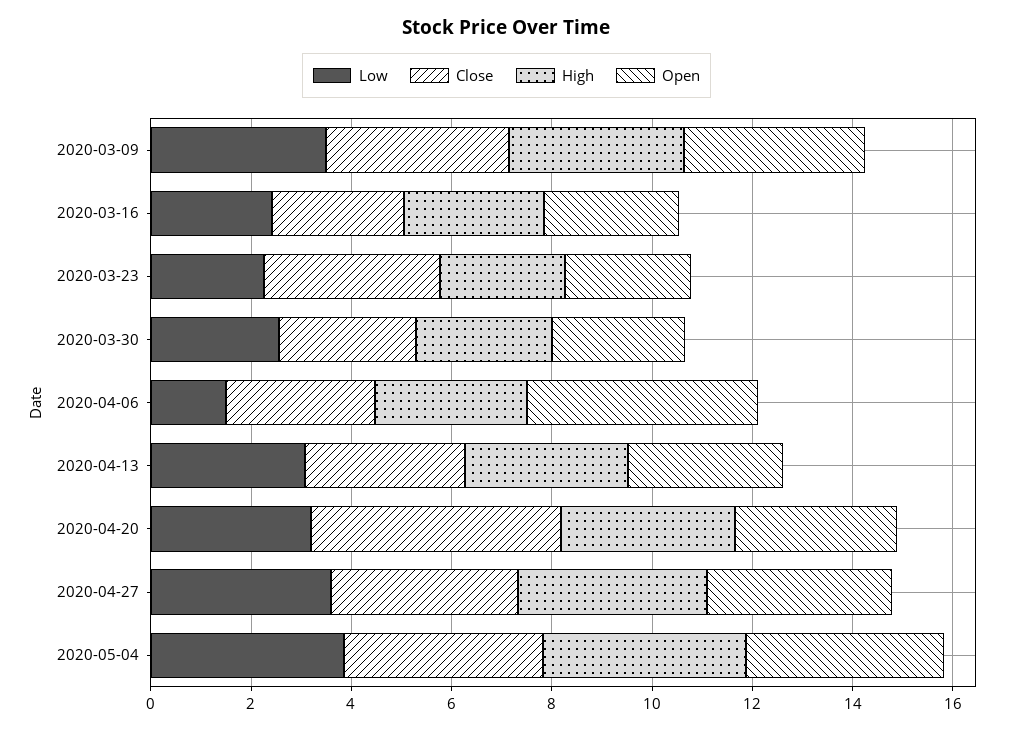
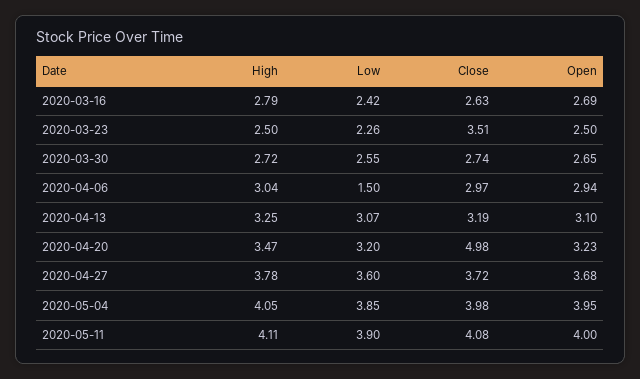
Low, 2020-03-09: 3.5 -> none
Close, 2020-03-09: 3.5 -> none
High, 2020-03-09: 3.5 -> none
Open, 2020-03-09: 3.5 -> none
Open, 2020-04-06: 4.5 -> 2.94
High, 2020-05-11: none -> 4.11
Low, 2020-05-11: none -> 3.9
Close, 2020-05-11: none -> 4.08
Open, 2020-05-11: none -> 4

